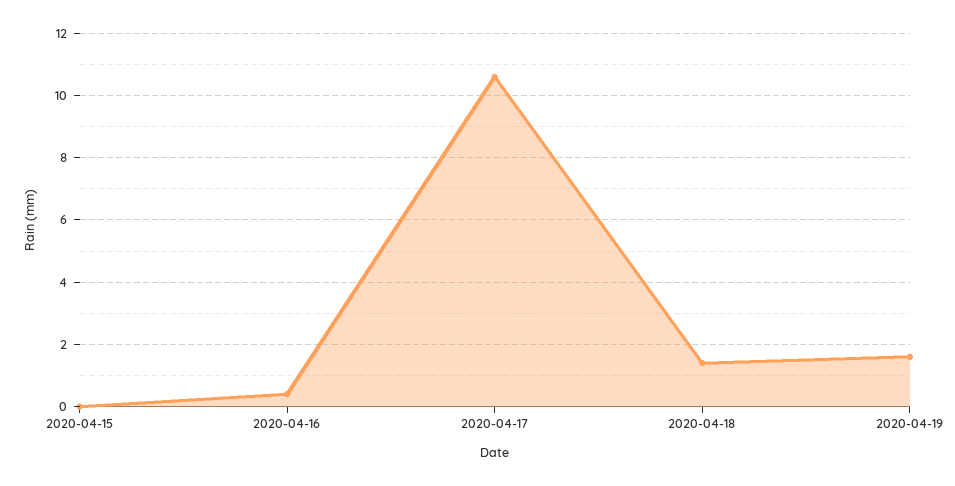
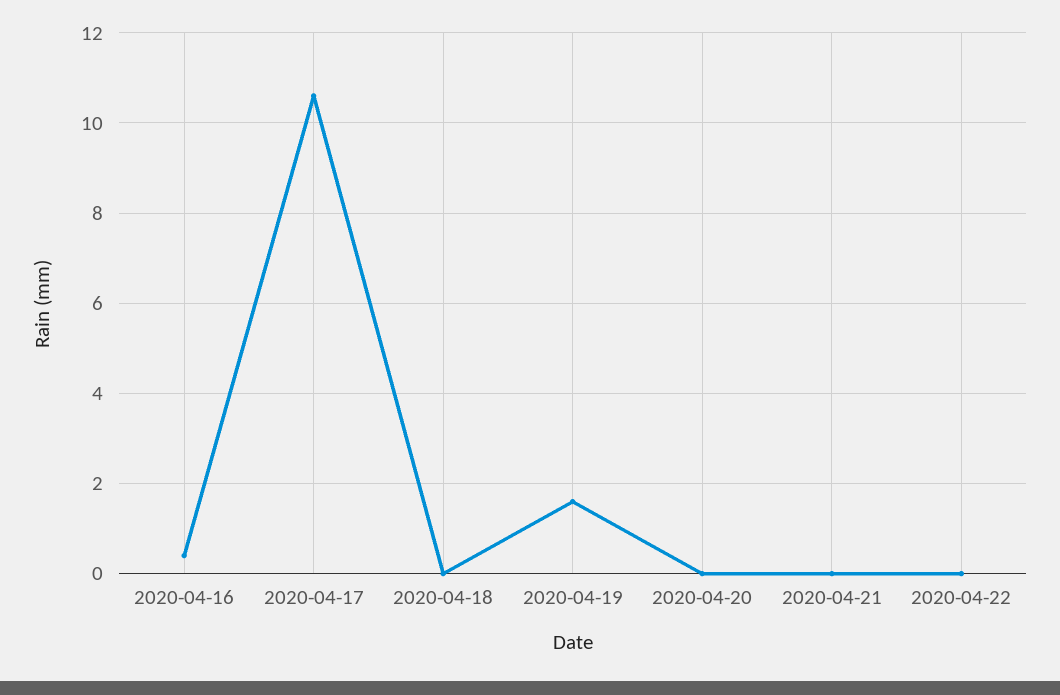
2020-04-15: 0 -> none
2020-04-18: 1.5 -> 0
2020-04-20: none -> 0
2020-04-21: none -> 0
2020-04-22: none -> 0

